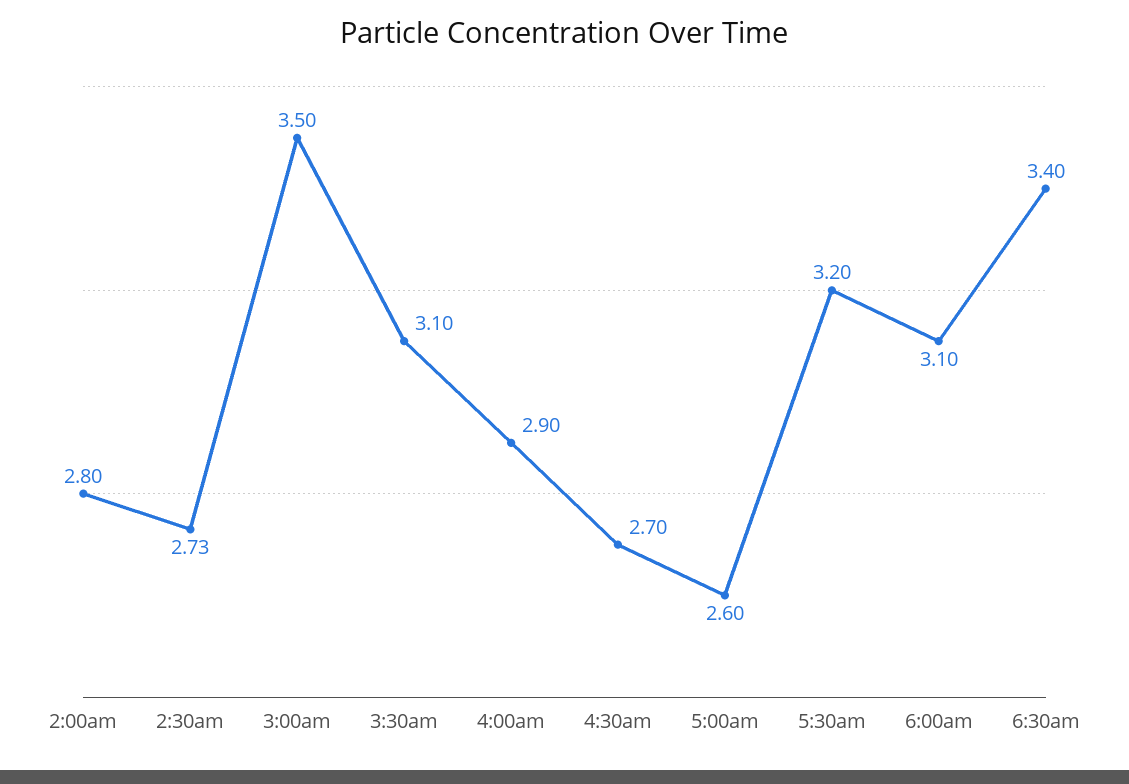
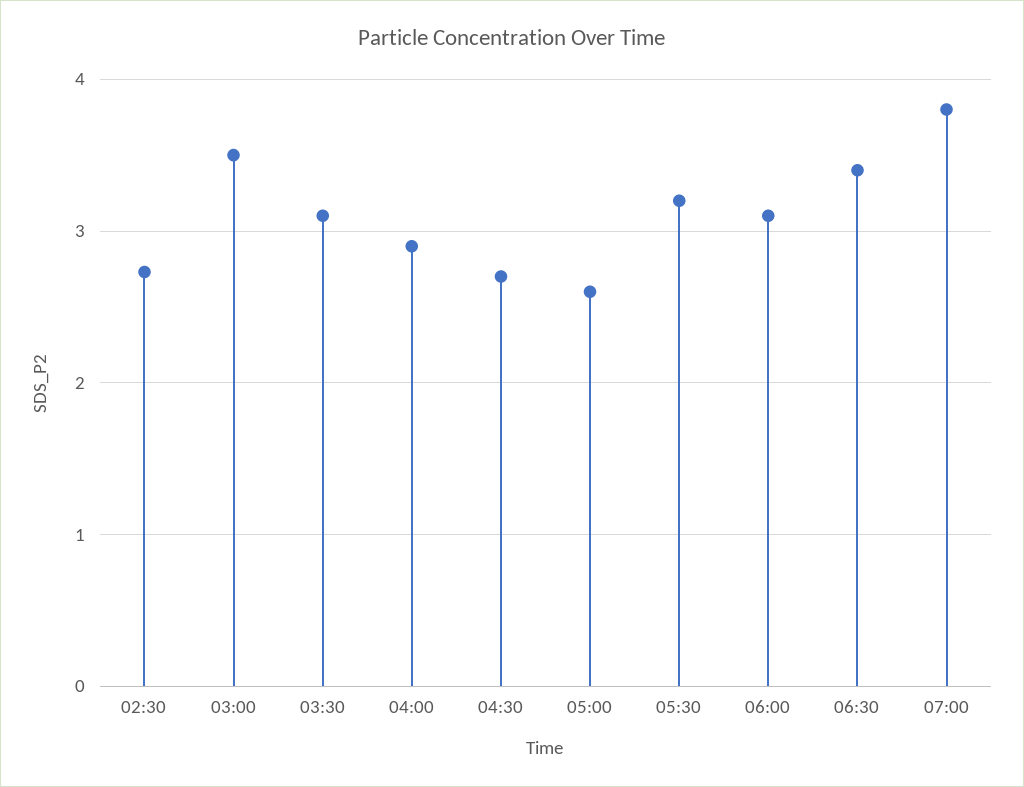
2:00am: 2.8 -> none
07:00: none -> 3.8

